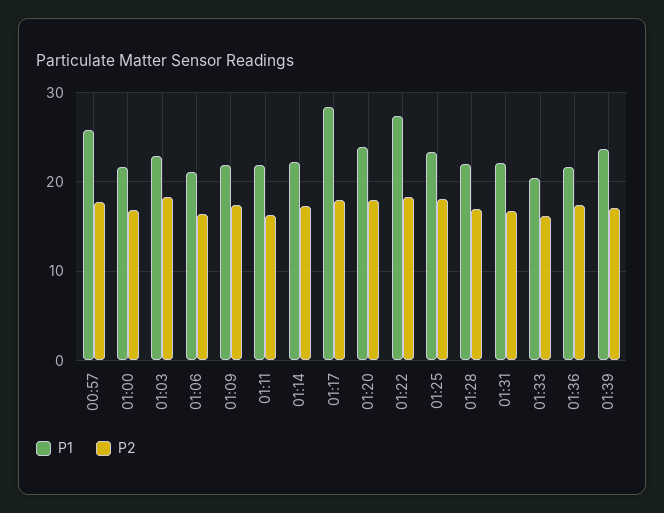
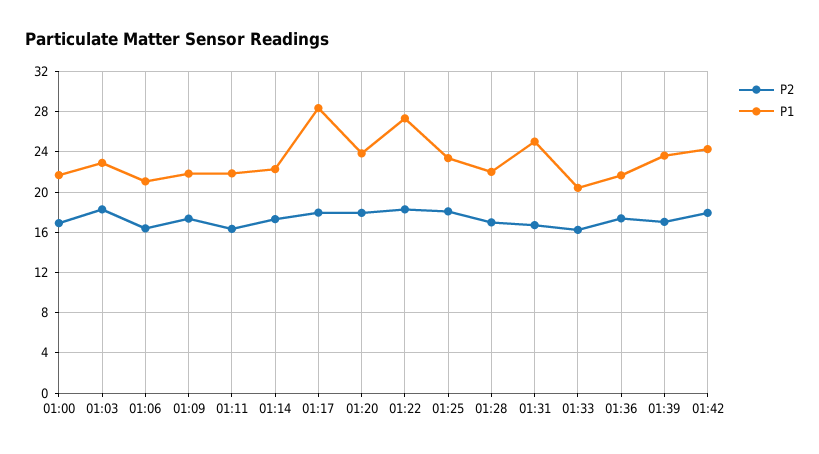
P1, 00:57: 26 -> none
P2, 00:57: 18 -> none
P1, 01:31: 22 -> 25
P2, 01:42: none -> 18
P1, 01:42: none -> 24

